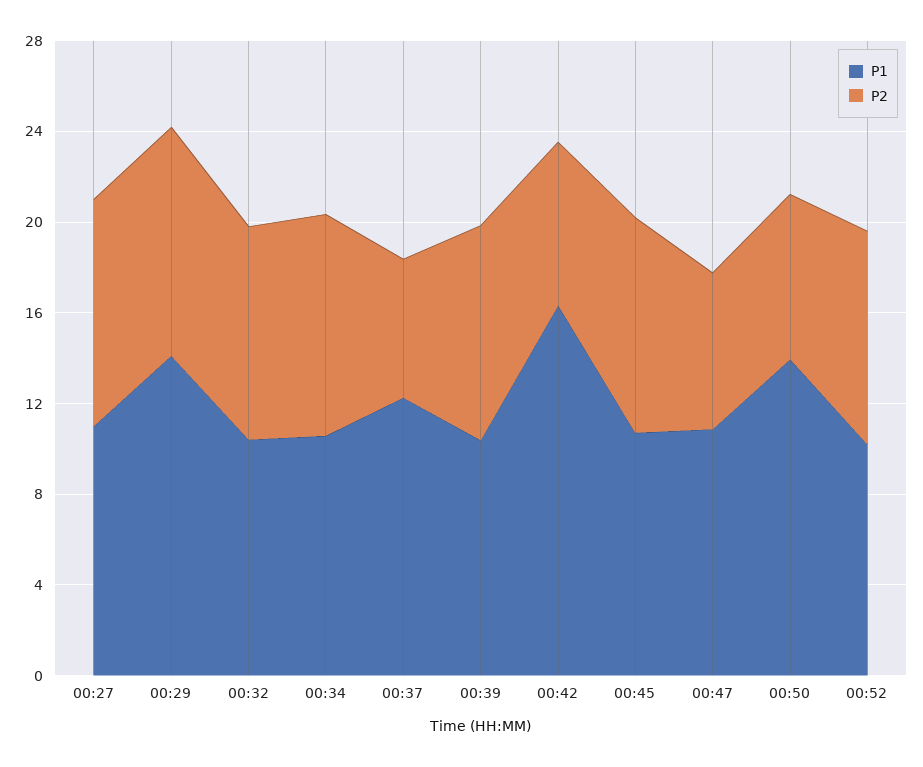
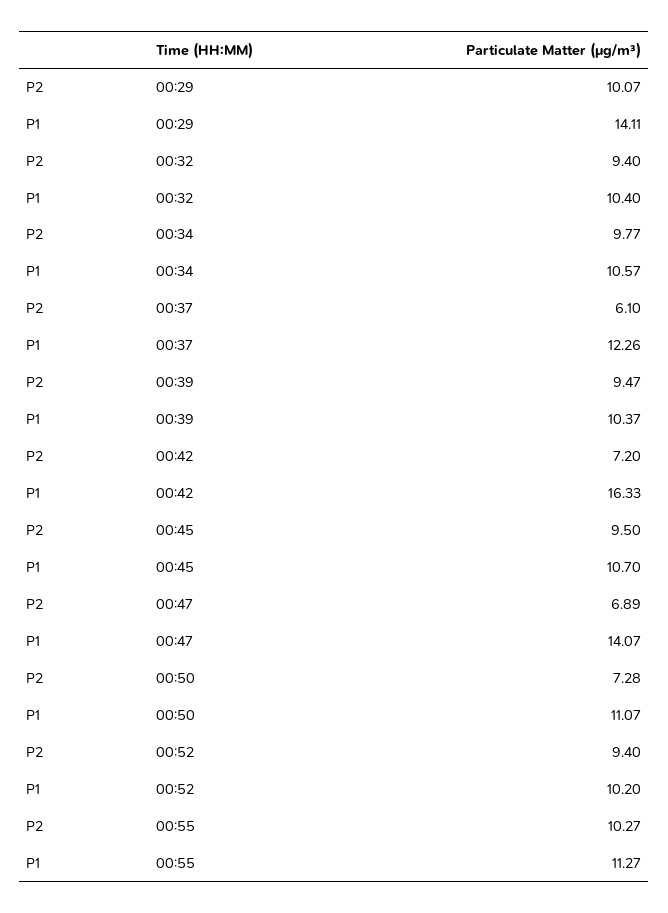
P1, 00:27: 11 -> none
P2, 00:27: 10 -> none
P1, 00:47: 11 -> 14.07
P1, 00:50: 14 -> 11.07
P2, 00:55: none -> 10.27
P1, 00:55: none -> 11.27

